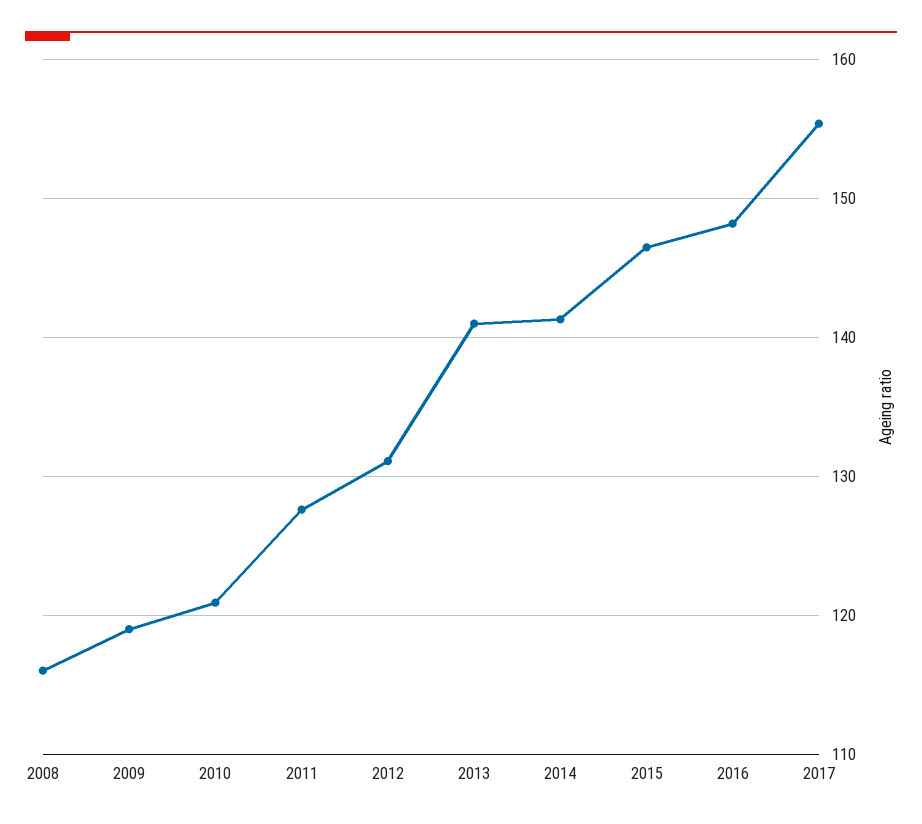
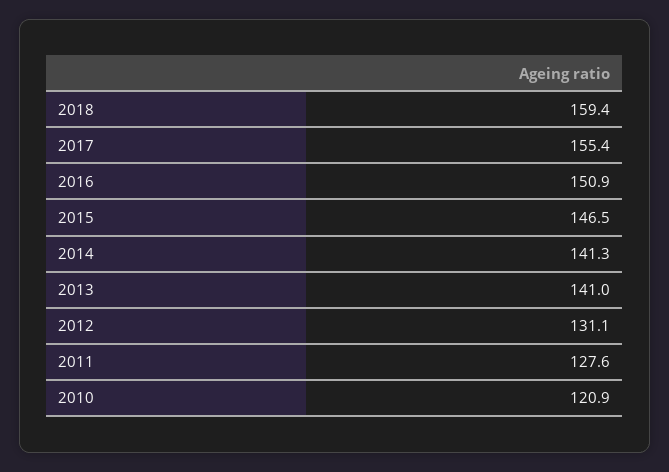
2008: 116 -> none
2009: 119 -> none
2016: 148 -> 150.9
2018: none -> 159.4

